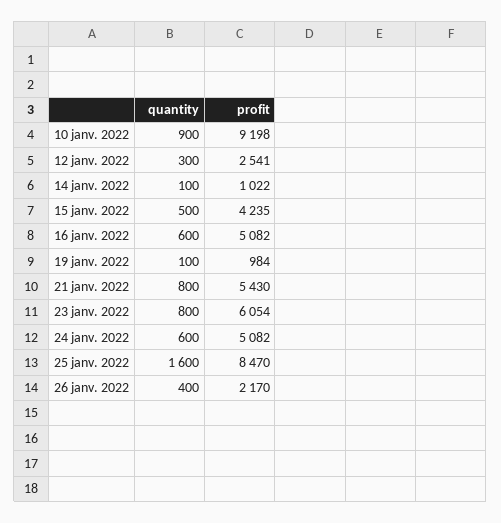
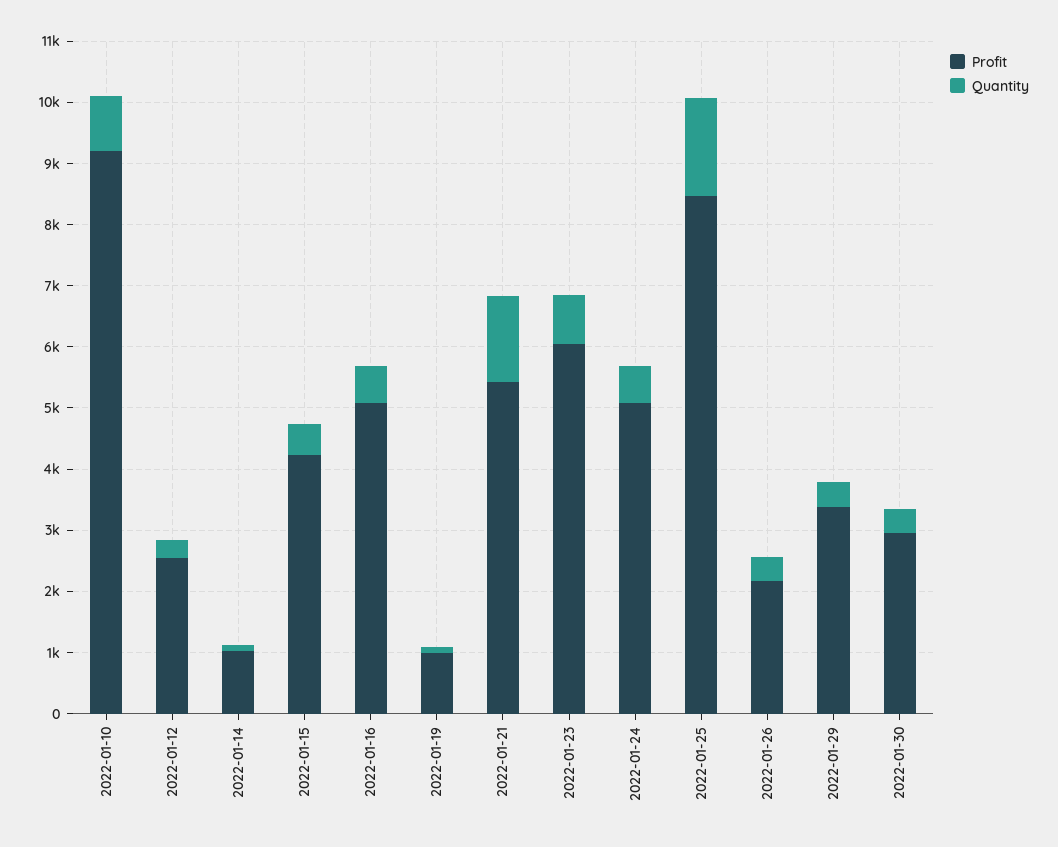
quantity, 21 janv. 2022: 800 -> 1400
profit, 2022-01-29: none -> 3400
quantity, 2022-01-29: none -> 400
profit, 2022-01-30: none -> 3000
quantity, 2022-01-30: none -> 400

